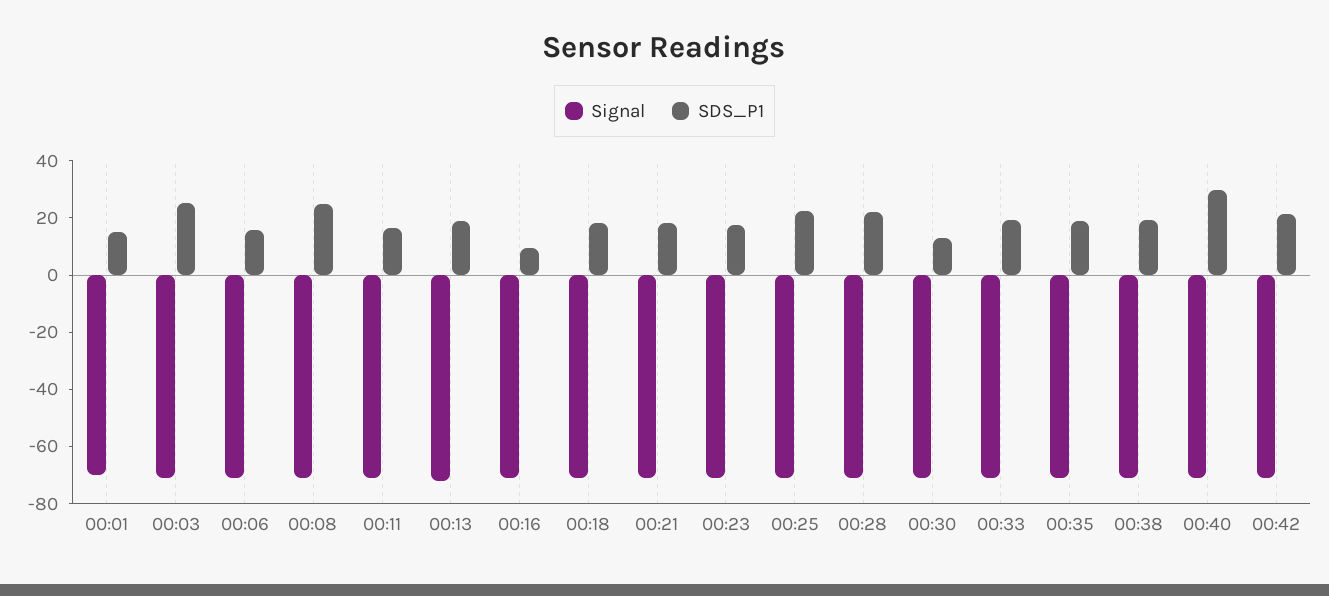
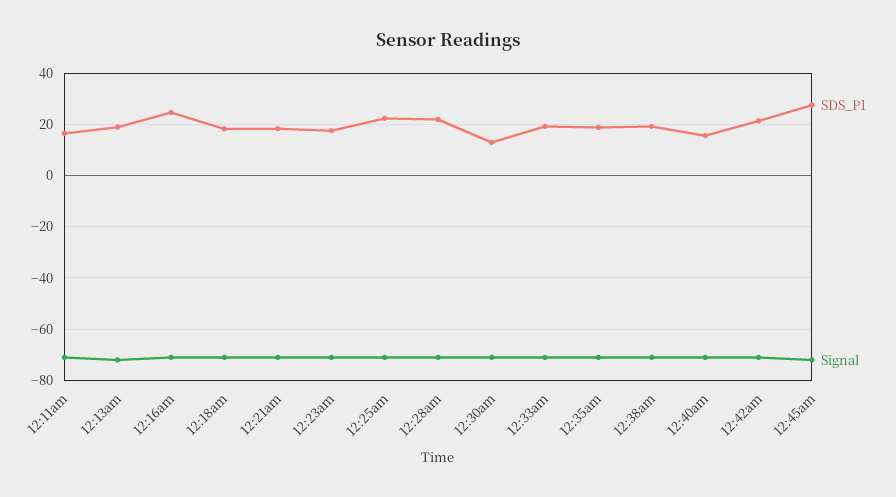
Signal, 00:01: -70 -> none
SDS_P1, 00:01: 15 -> none
Signal, 00:03: -70 -> none
SDS_P1, 00:03: 25 -> none
Signal, 00:06: -70 -> none
SDS_P1, 00:06: 15 -> none
Signal, 00:08: -70 -> none
SDS_P1, 00:08: 25 -> none
SDS_P1, 00:16: 10 -> 25
SDS_P1, 00:40: 30 -> 15
SDS_P1, 12:45am: none -> 27.5
Signal, 12:45am: none -> -72.5

